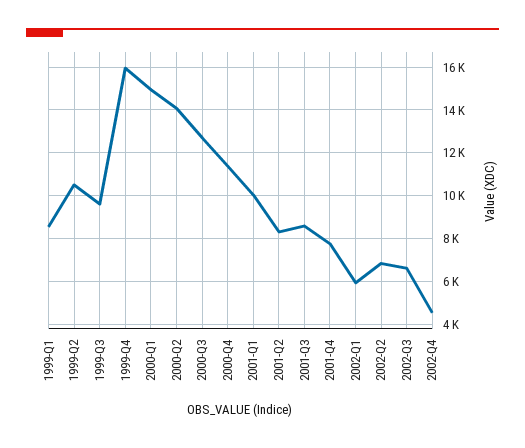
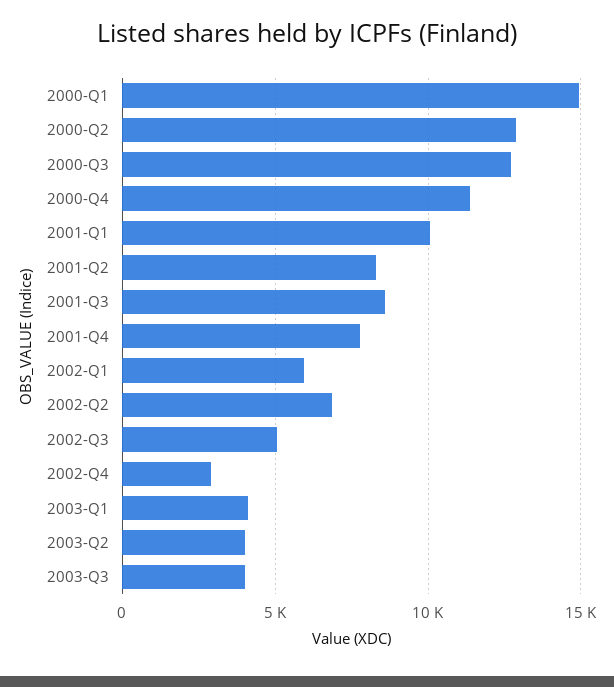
1999-Q1: 8500 -> none
1999-Q2: 10500 -> none
1999-Q3: 9500 -> none
1999-Q4: 16000 -> none
2000-Q2: 14000 -> 13000
2002-Q3: 6500 -> 5000
2002-Q4: 4500 -> 3000
2003-Q1: none -> 4000
2003-Q2: none -> 4000
2003-Q3: none -> 4000

